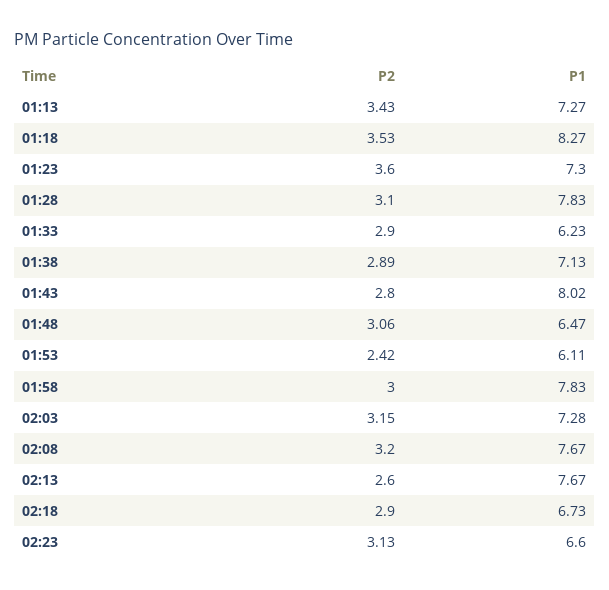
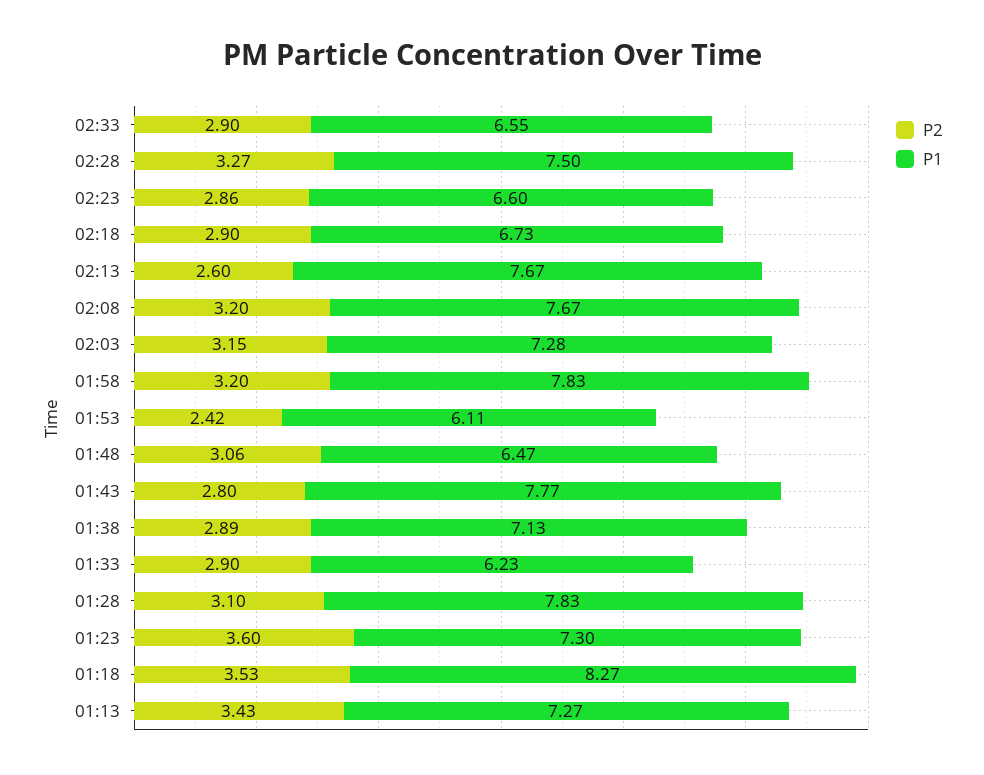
P1, 01:43: 8.02 -> 7.77
P2, 01:58: 3 -> 3.2
P2, 02:23: 3.13 -> 2.86
P2, 02:33: none -> 2.9
P1, 02:33: none -> 6.55
P2, 02:28: none -> 3.27
P1, 02:28: none -> 7.5

